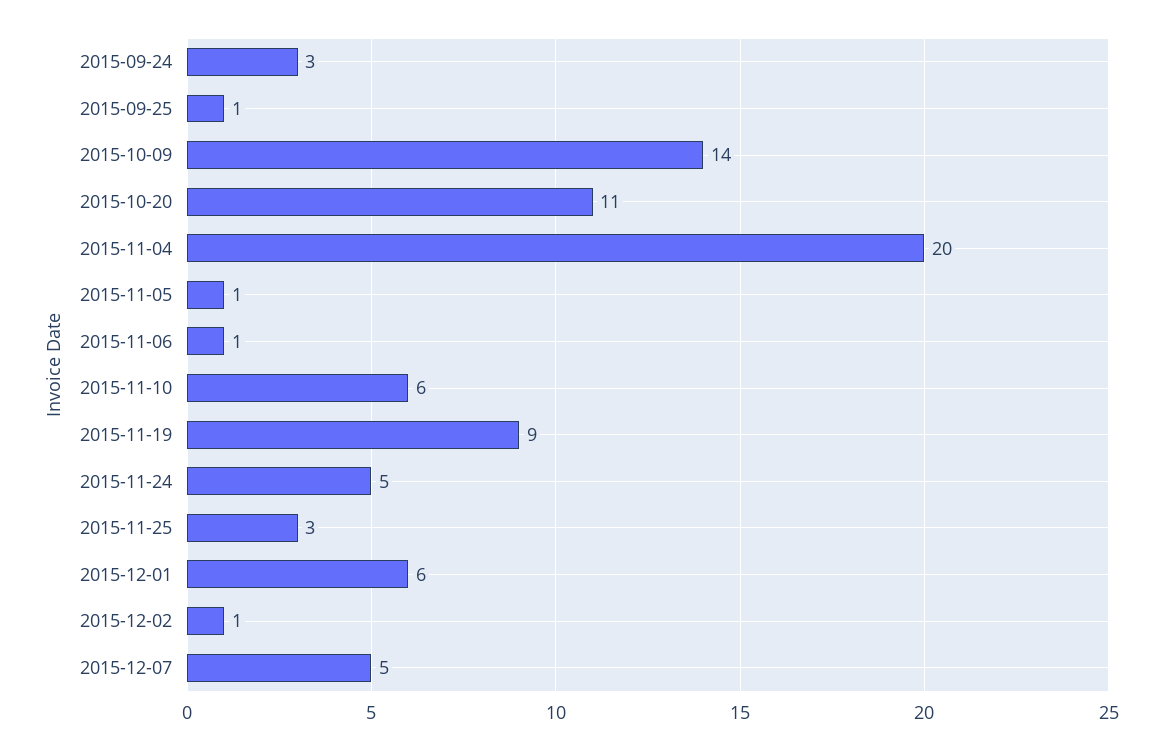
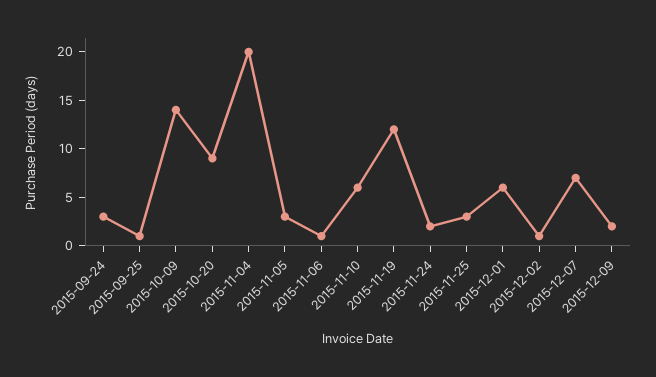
2015-10-20: 11 -> 9
2015-11-05: 1 -> 3
2015-11-19: 9 -> 12
2015-11-24: 5 -> 2
2015-12-07: 5 -> 7
2015-12-09: none -> 2

